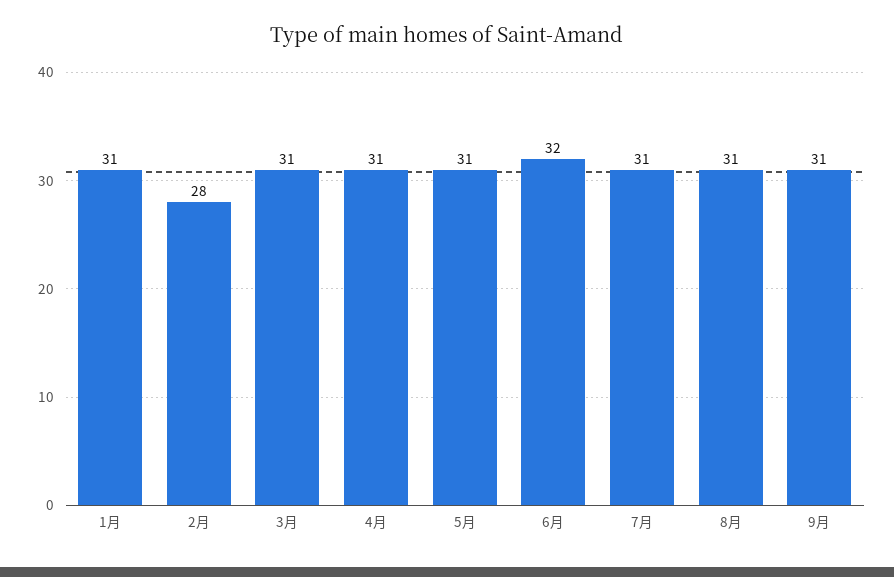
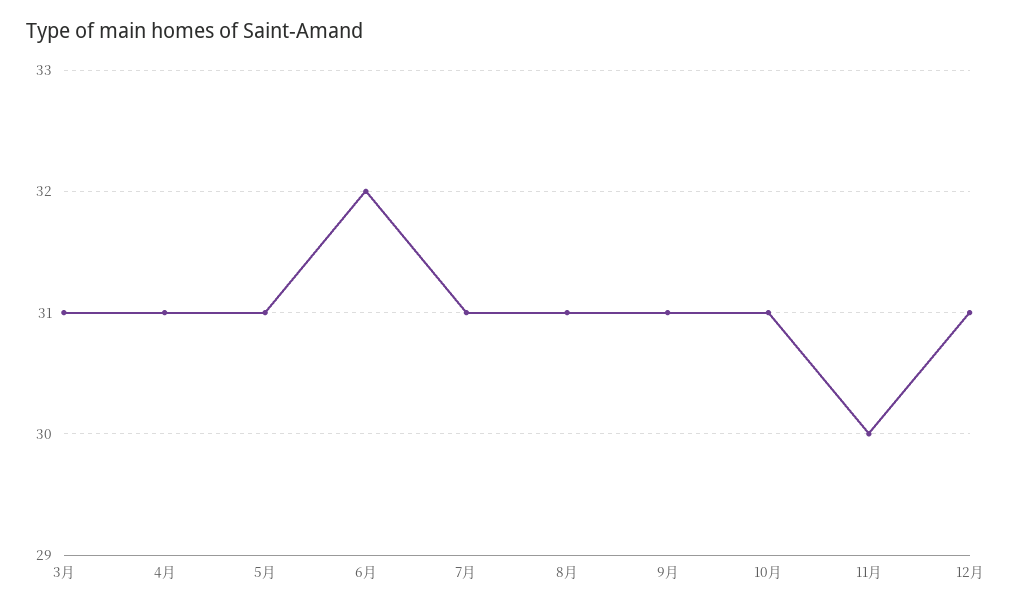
1月: 31 -> none
2月: 28 -> none
10月: none -> 31
11月: none -> 30
12月: none -> 31

